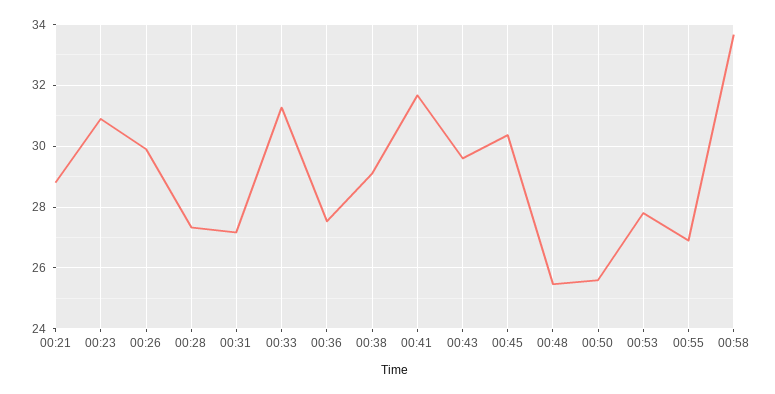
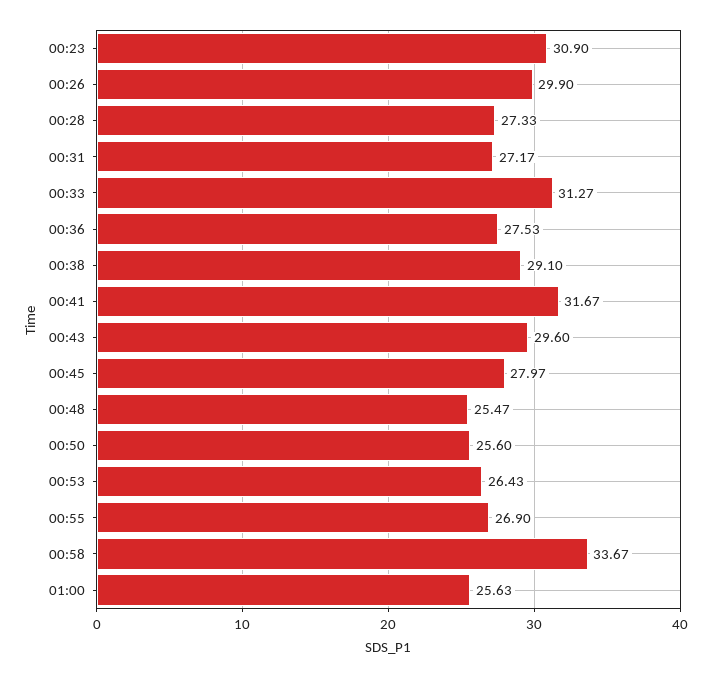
00:21: 28.8 -> none
00:45: 30.4 -> 27.97
00:53: 27.8 -> 26.43
01:00: none -> 25.63

